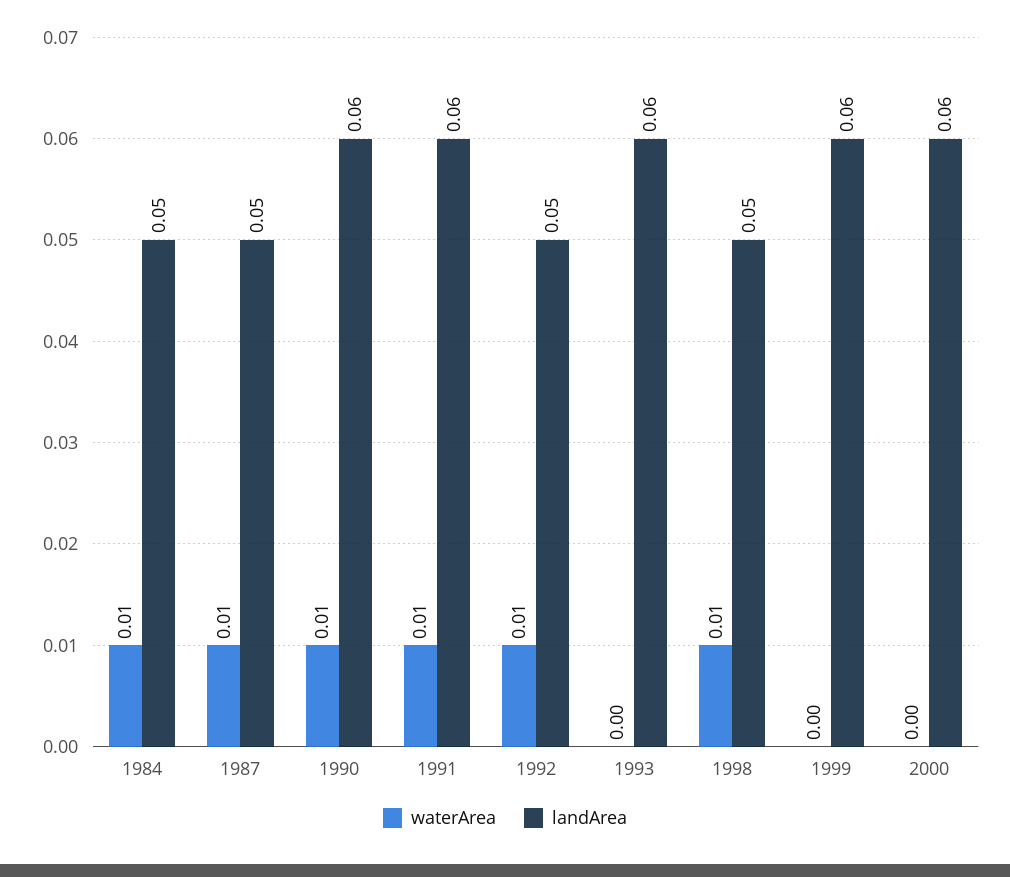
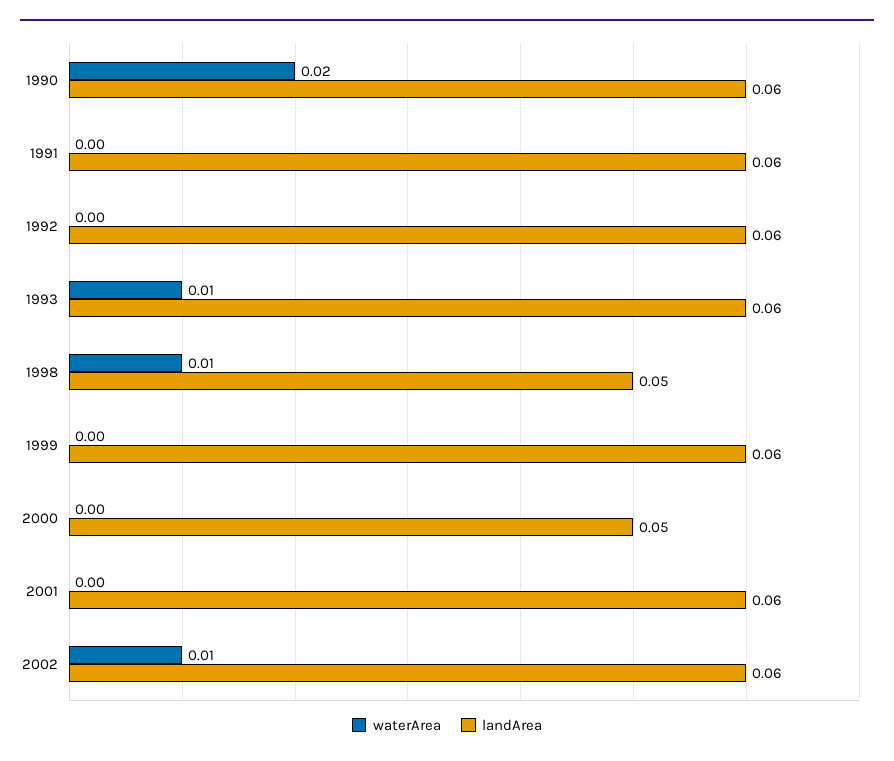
waterArea, 1984: 0.01 -> none
landArea, 1984: 0.05 -> none
waterArea, 1987: 0.01 -> none
landArea, 1987: 0.05 -> none
waterArea, 1990: 0.01 -> 0.02
waterArea, 1991: 0.01 -> 0
waterArea, 1992: 0.01 -> 0
landArea, 1992: 0.05 -> 0.06
waterArea, 1993: 0 -> 0.01
landArea, 2000: 0.06 -> 0.05
waterArea, 2001: none -> 0
landArea, 2001: none -> 0.06
waterArea, 2002: none -> 0.01
landArea, 2002: none -> 0.06

